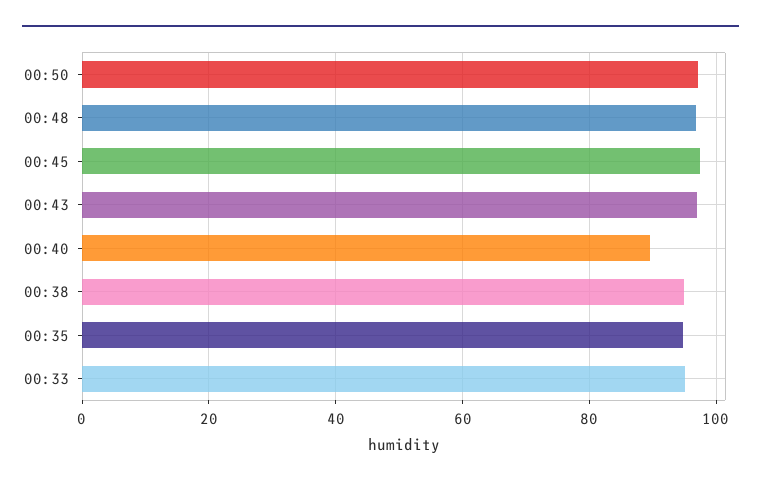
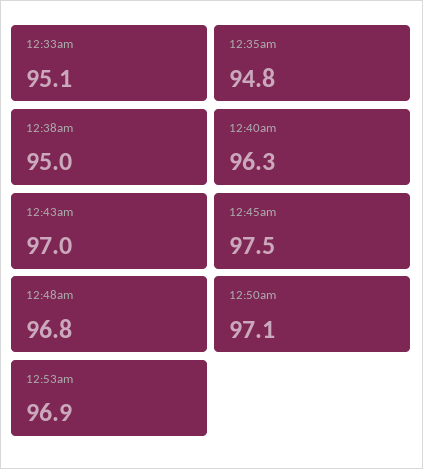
00:40: 90 -> 96.3
12:53am: none -> 96.9

